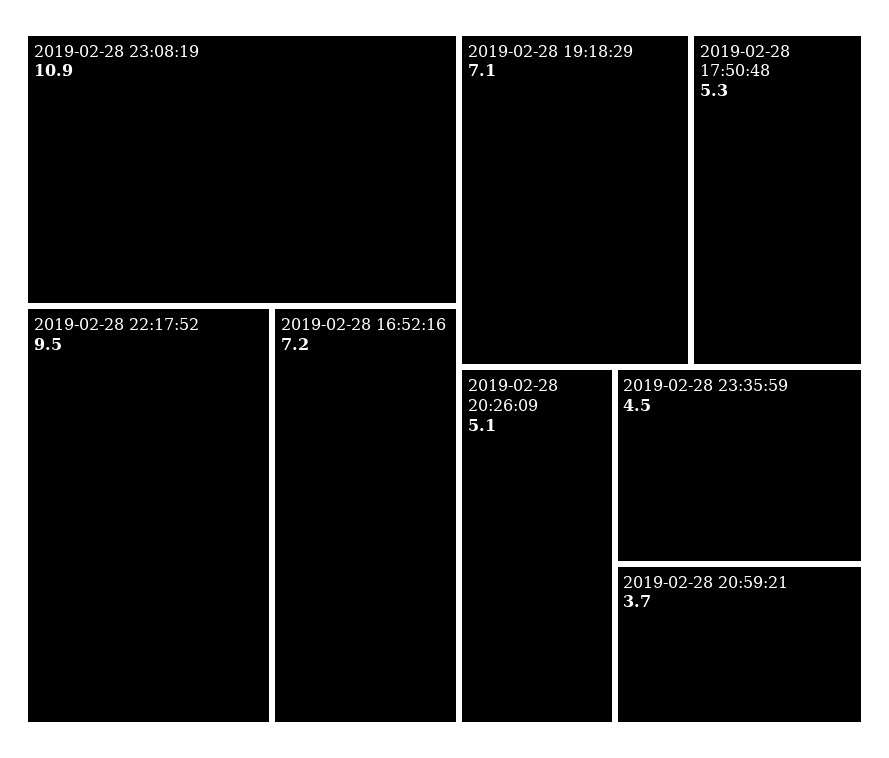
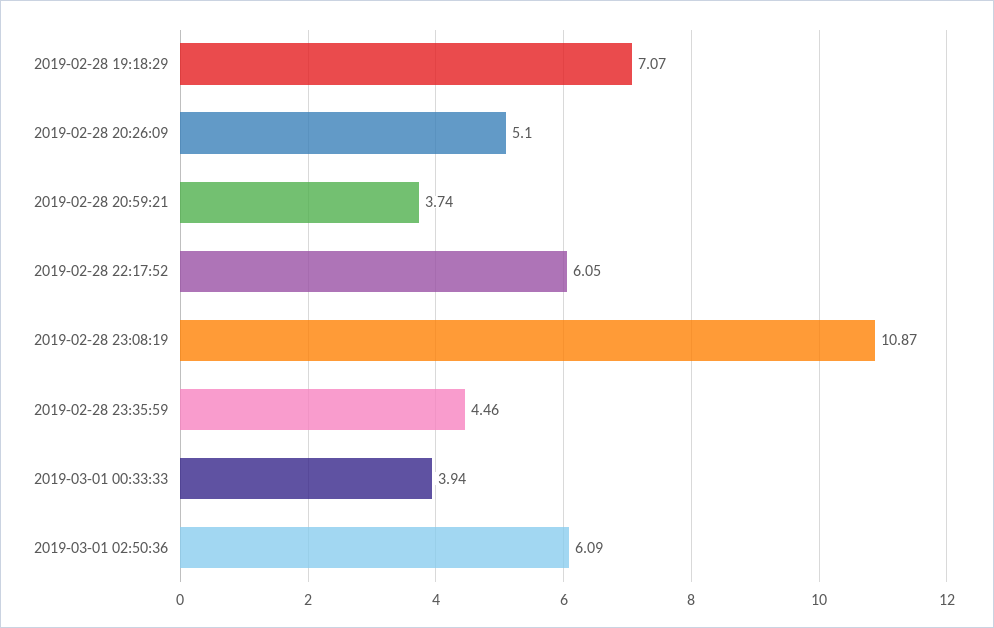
2019-02-28 22:17:52: 9.5 -> 6.05
2019-02-28 16:52:16: 7.2 -> none
2019-02-28 17:50:48: 5.3 -> none
2019-03-01 00:33:33: none -> 3.94
2019-03-01 02:50:36: none -> 6.09

